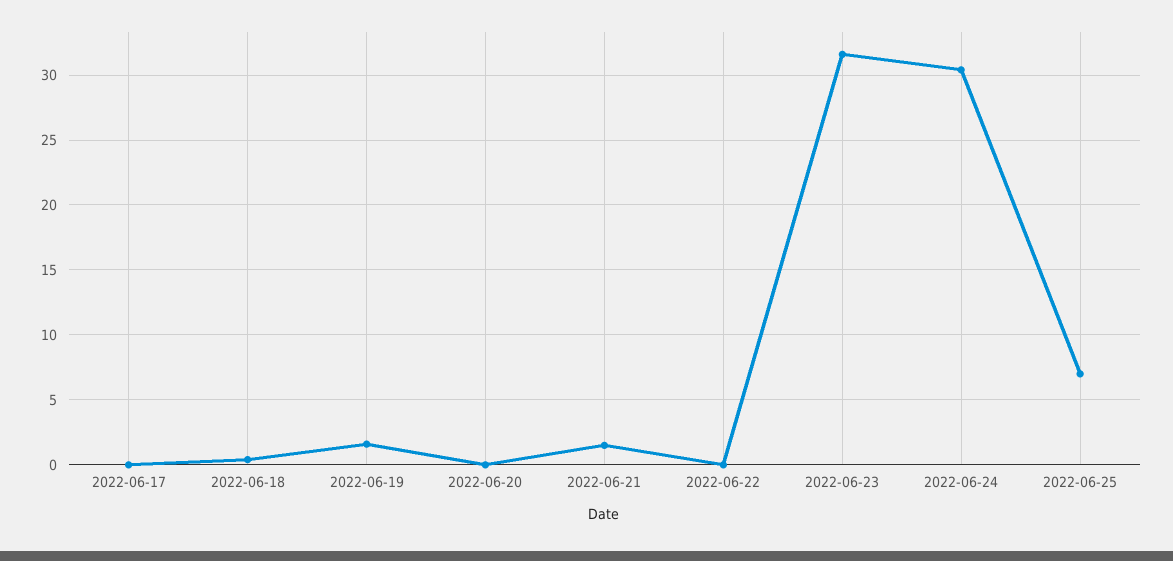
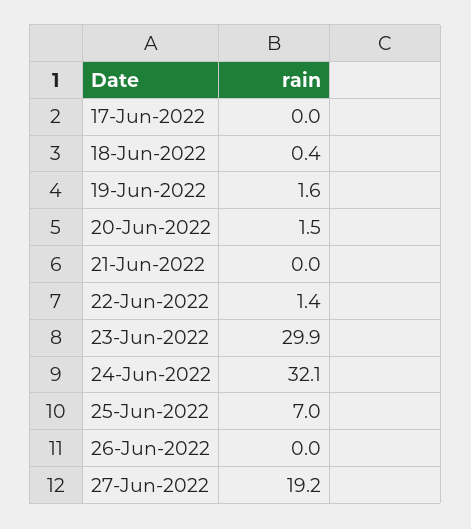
2022-06-20: 0 -> 1.5
2022-06-21: 1.5 -> 0
2022-06-22: 0 -> 1.4
2022-06-23: 31.5 -> 29.9
2022-06-24: 30.5 -> 32.1
26-Jun-2022: none -> 0
27-Jun-2022: none -> 19.2

